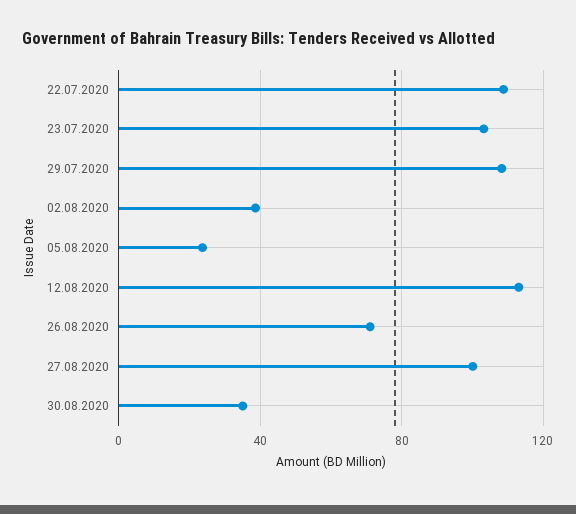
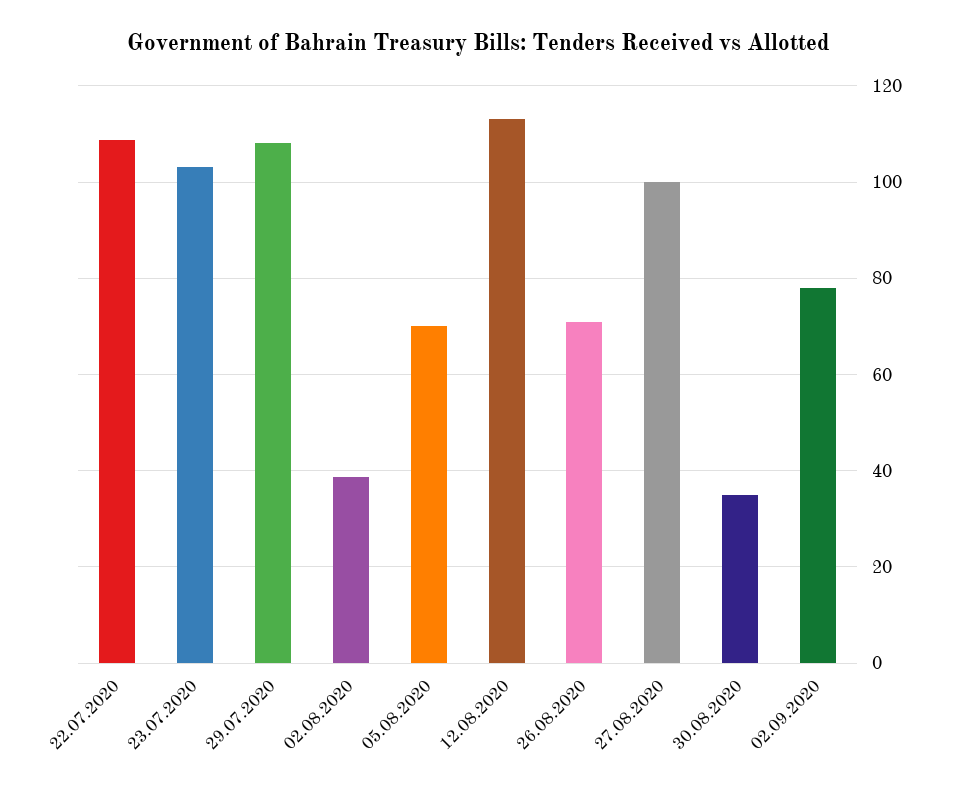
05.08.2020: 25 -> 70
02.09.2020: none -> 78

